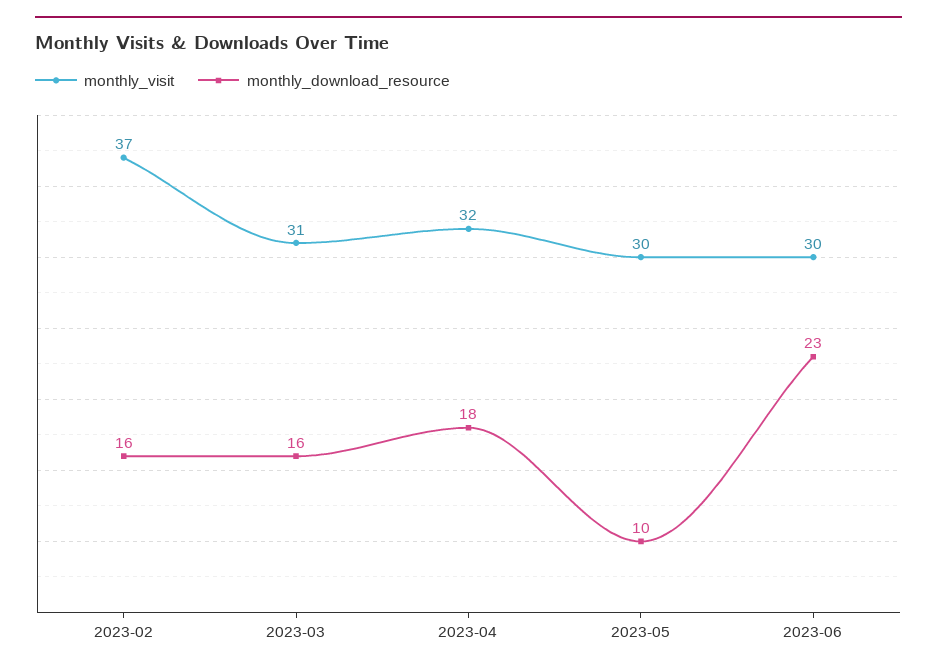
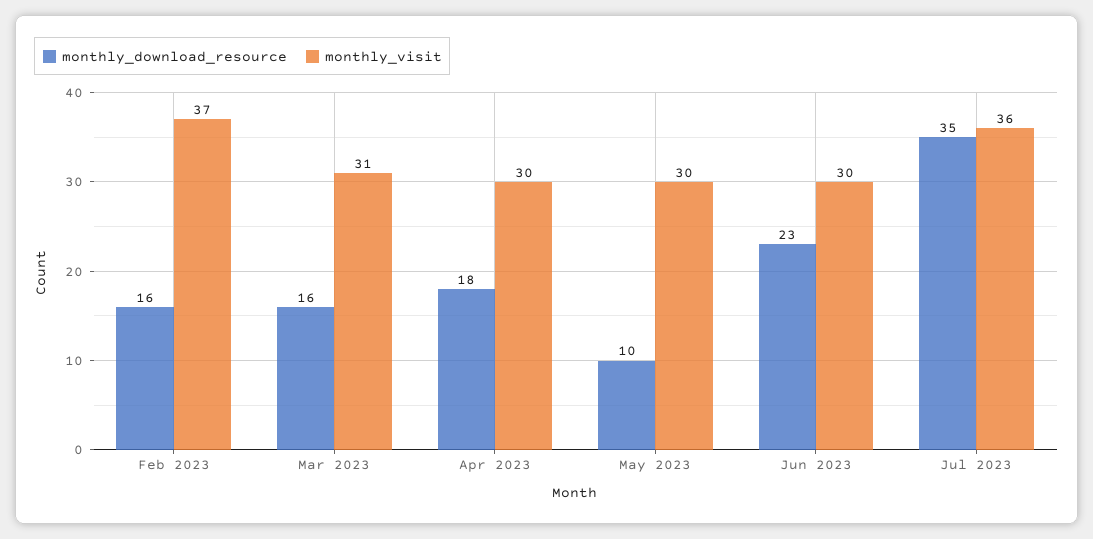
monthly_visit, 2023-04: 32 -> 30
monthly_download_resource, Jul 2023: none -> 35
monthly_visit, Jul 2023: none -> 36

